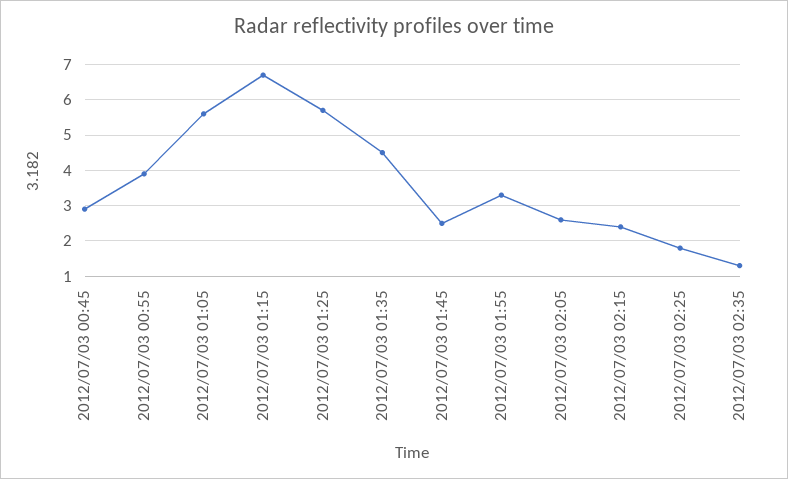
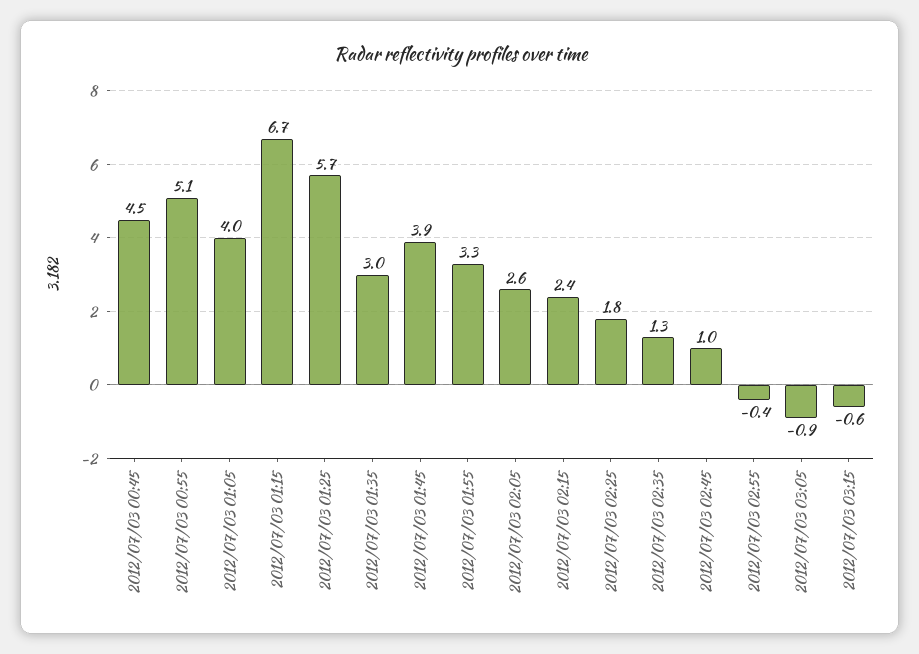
2012/07/03 00:45: 3 -> 4.5
2012/07/03 00:55: 4 -> 5.1
2012/07/03 01:05: 5.5 -> 4
2012/07/03 01:35: 4.5 -> 3
2012/07/03 01:45: 2.5 -> 3.9
2012/07/03 02:45: none -> 1
2012/07/03 02:55: none -> -0.4
2012/07/03 03:05: none -> -0.9
2012/07/03 03:15: none -> -0.6

